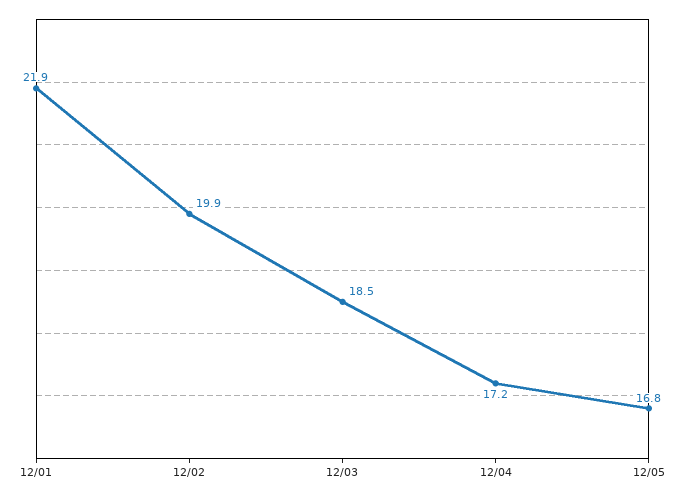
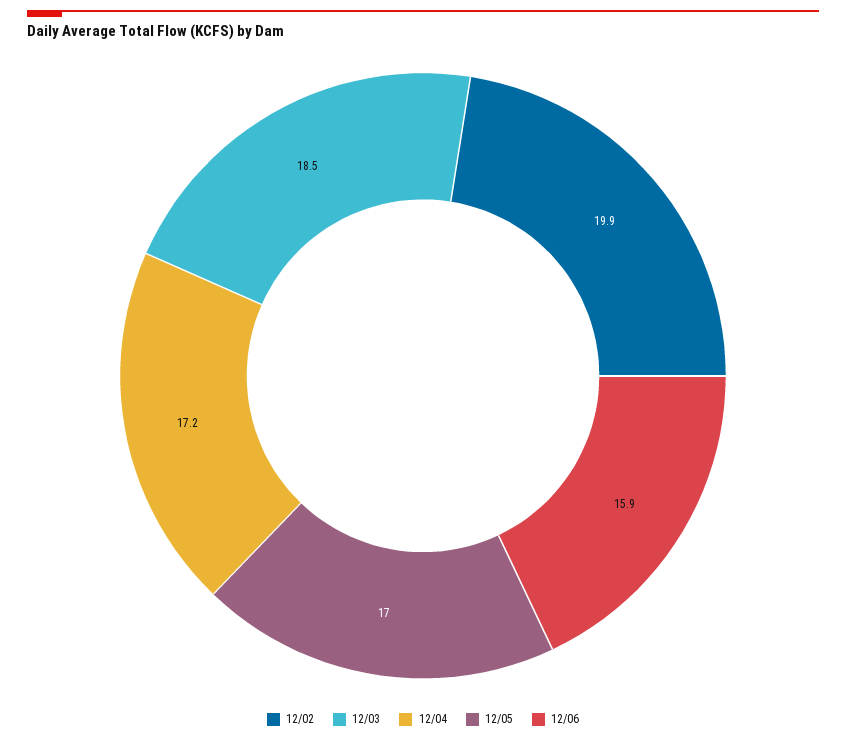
12/01: 21.9 -> none
12/05: 16.8 -> 17
12/06: none -> 15.9

